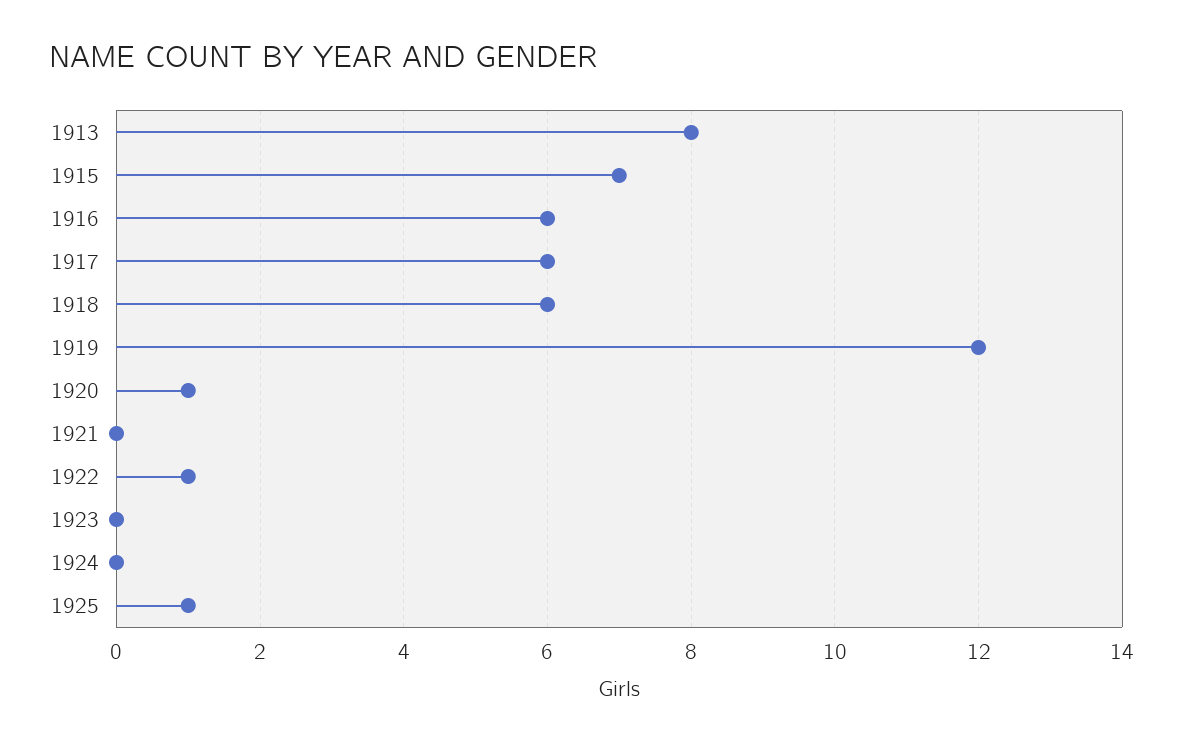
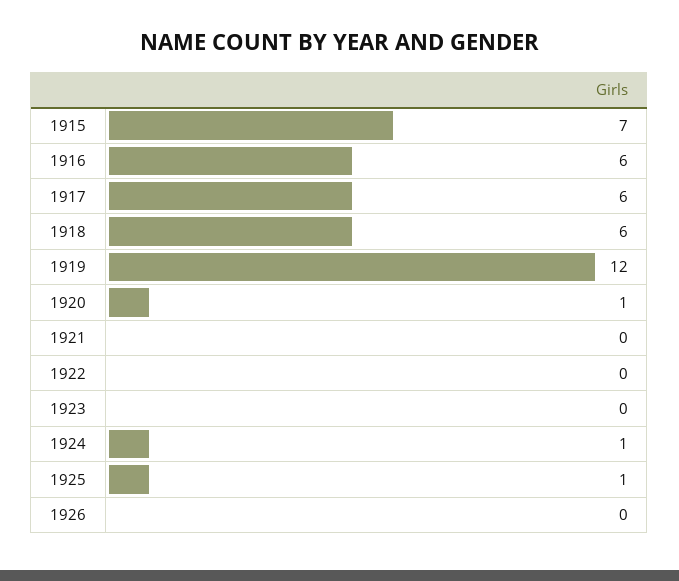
1913: 8 -> none
1922: 1 -> 0
1924: 0 -> 1
1926: none -> 0

